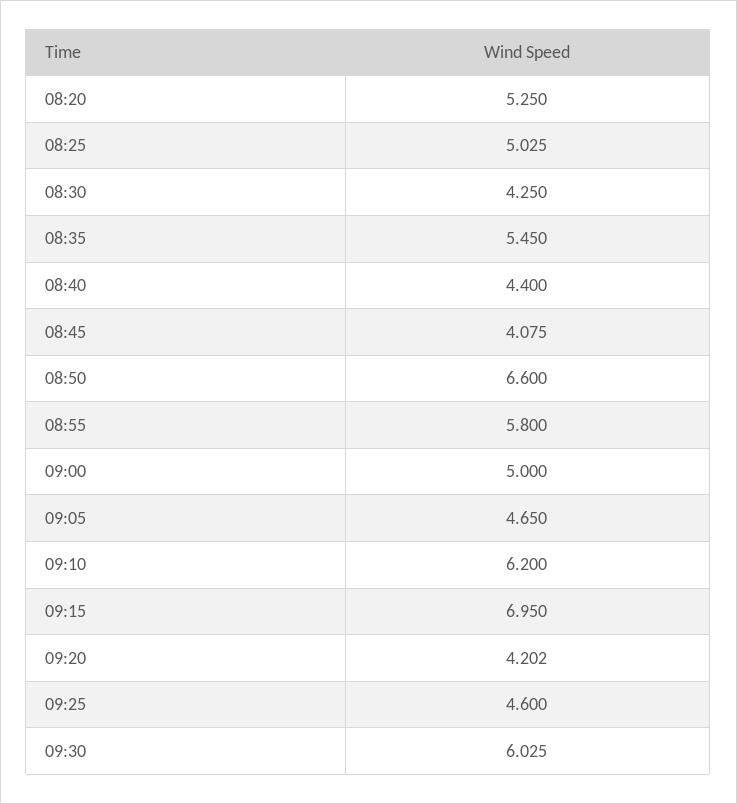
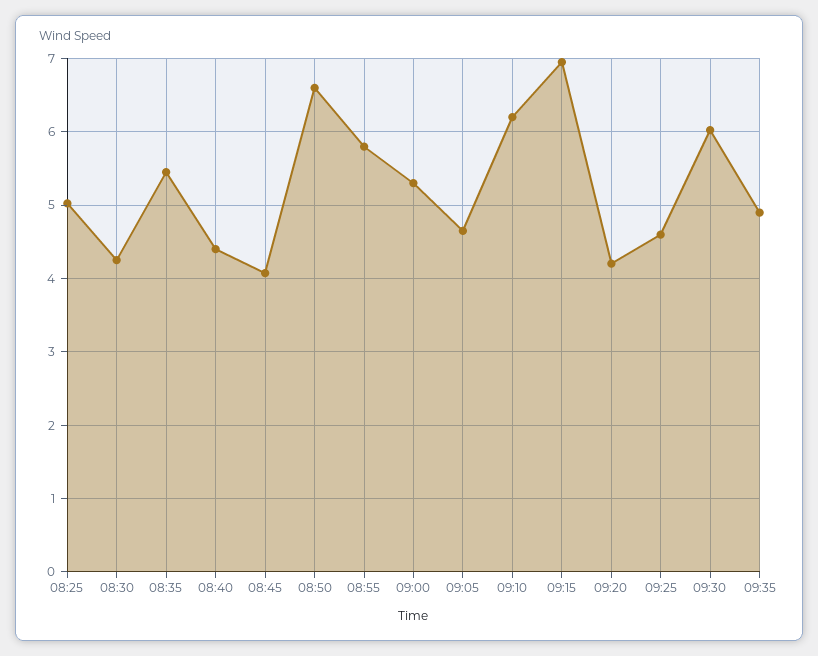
08:20: 5.25 -> none
09:00: 5 -> 5.3
09:35: none -> 4.9

